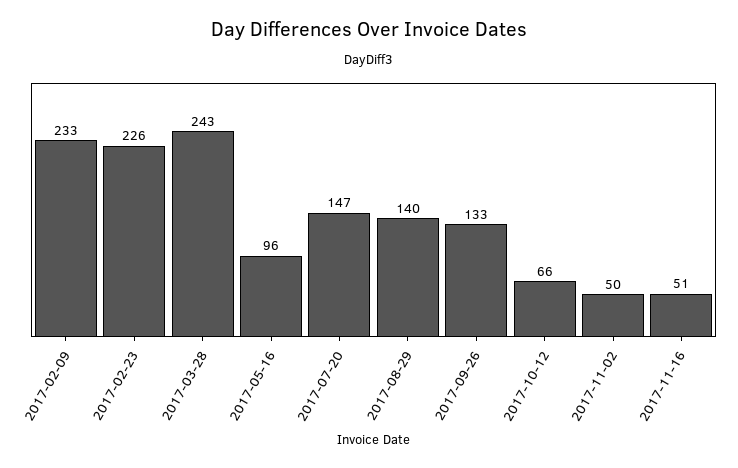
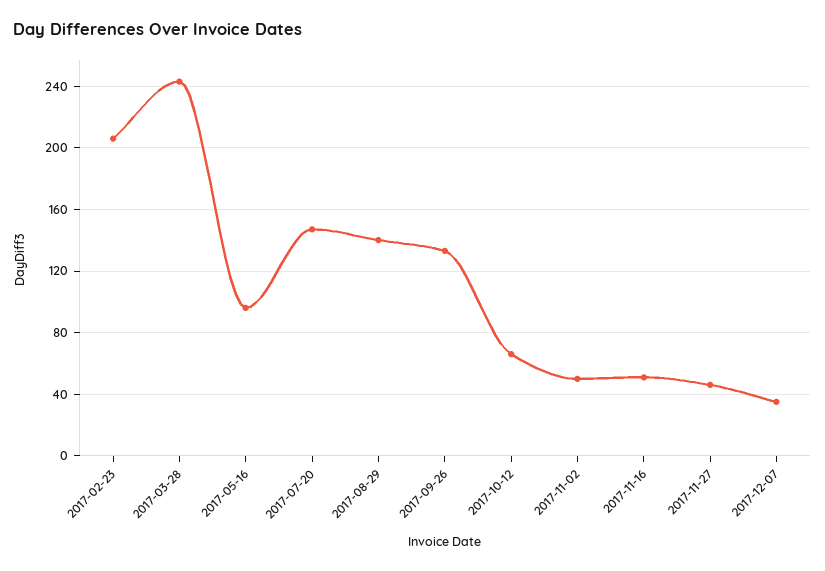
2017-02-09: 233 -> none
2017-02-23: 226 -> 205
2017-11-27: none -> 45
2017-12-07: none -> 35

